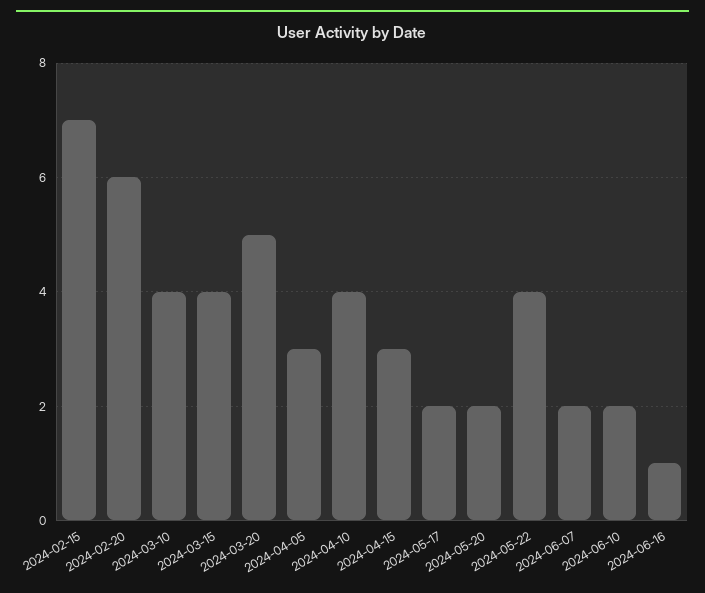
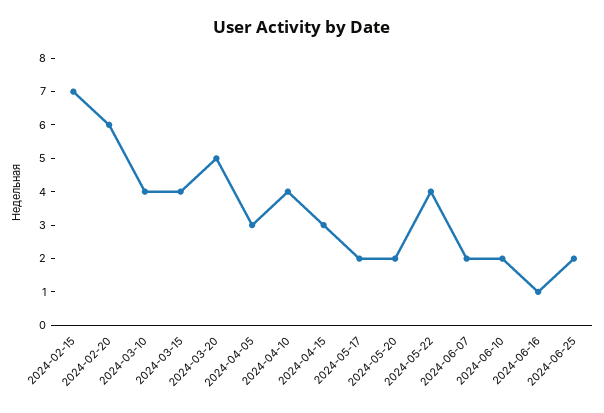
2024-06-25: none -> 2

